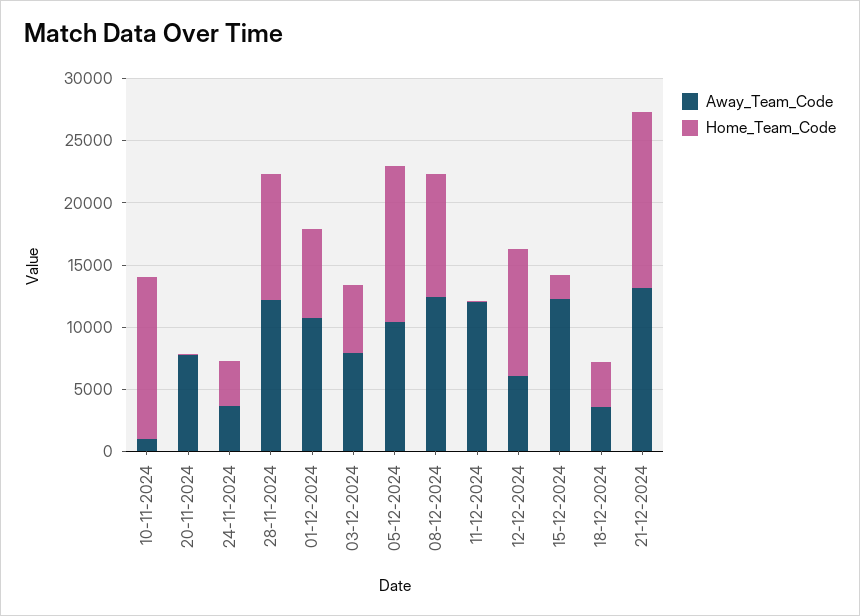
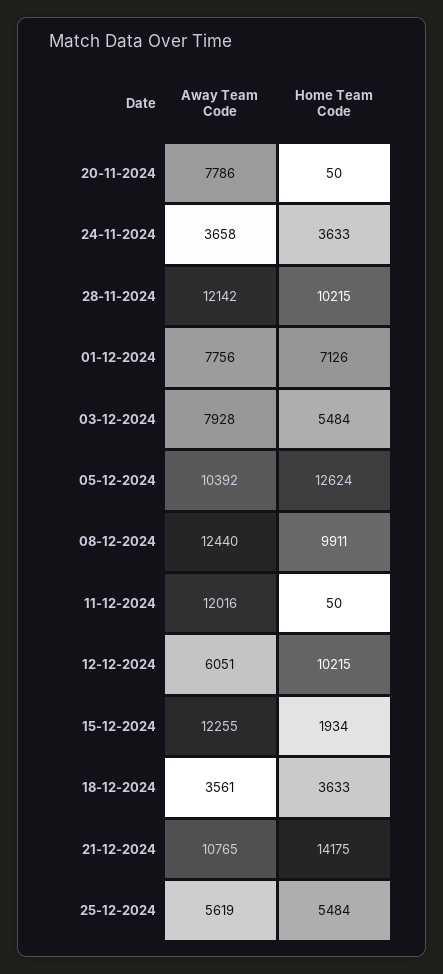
Away_Team_Code, 10-11-2024: 1000 -> none
Home_Team_Code, 10-11-2024: 13000 -> none
Away_Team_Code, 01-12-2024: 11000 -> 7756
Away_Team_Code, 21-12-2024: 13000 -> 10765
Away_Team_Code, 25-12-2024: none -> 5619
Home_Team_Code, 25-12-2024: none -> 5484

